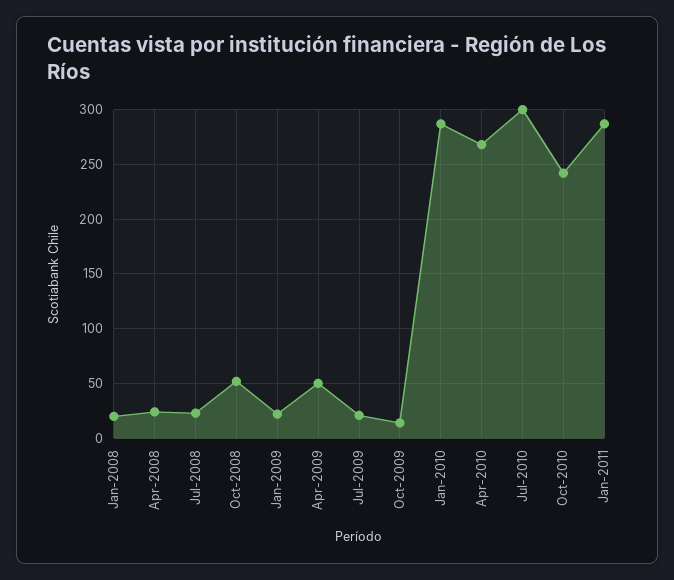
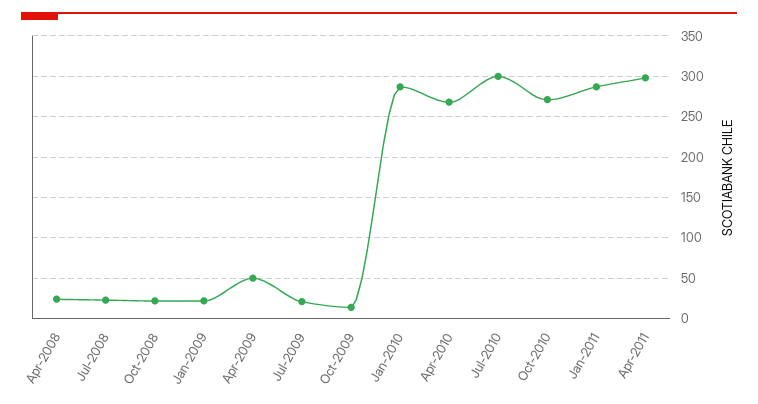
Jan-2008: 20 -> none
Oct-2008: 50 -> 20
Oct-2010: 240 -> 270
Apr-2011: none -> 300

